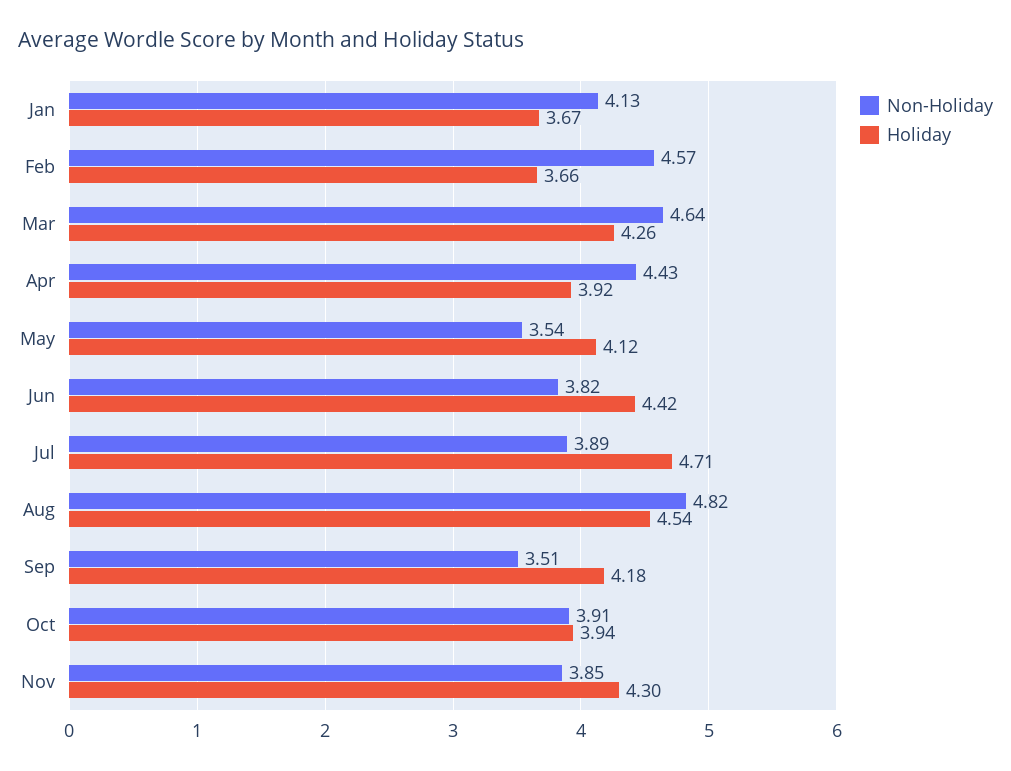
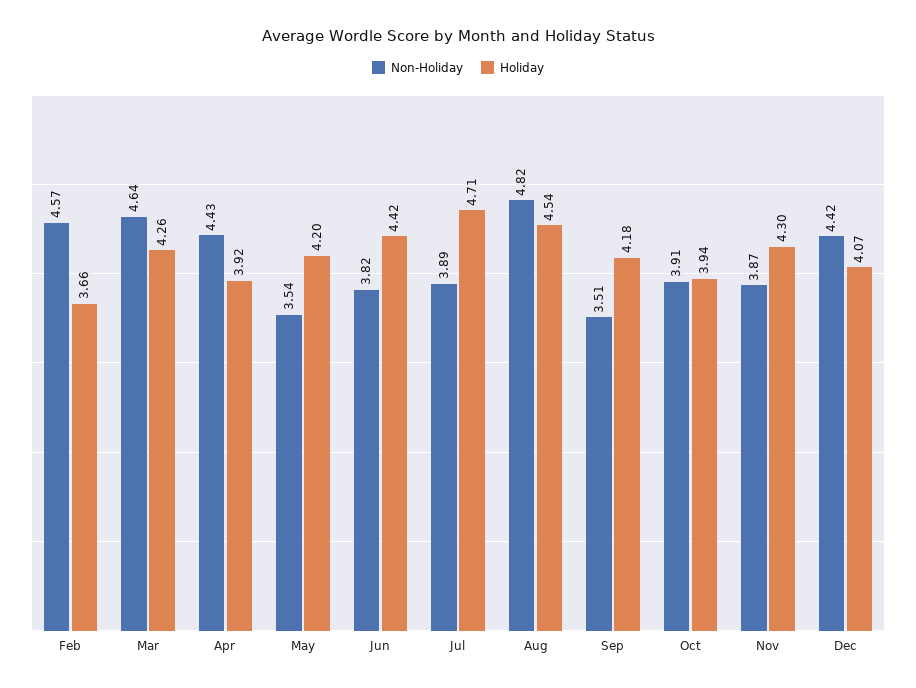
Non-Holiday, Jan: 4.13 -> none
Holiday, Jan: 3.67 -> none
Holiday, May: 4.12 -> 4.2
Non-Holiday, Nov: 3.85 -> 3.87
Non-Holiday, Dec: none -> 4.42
Holiday, Dec: none -> 4.07

